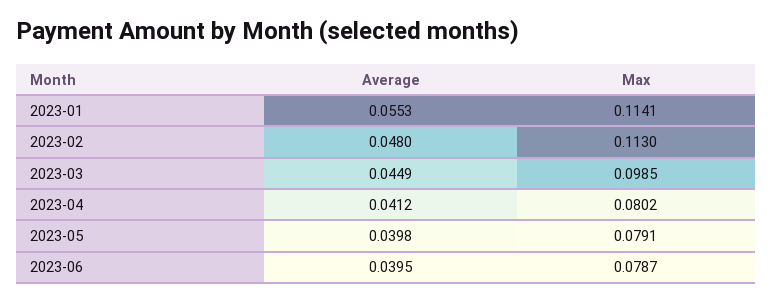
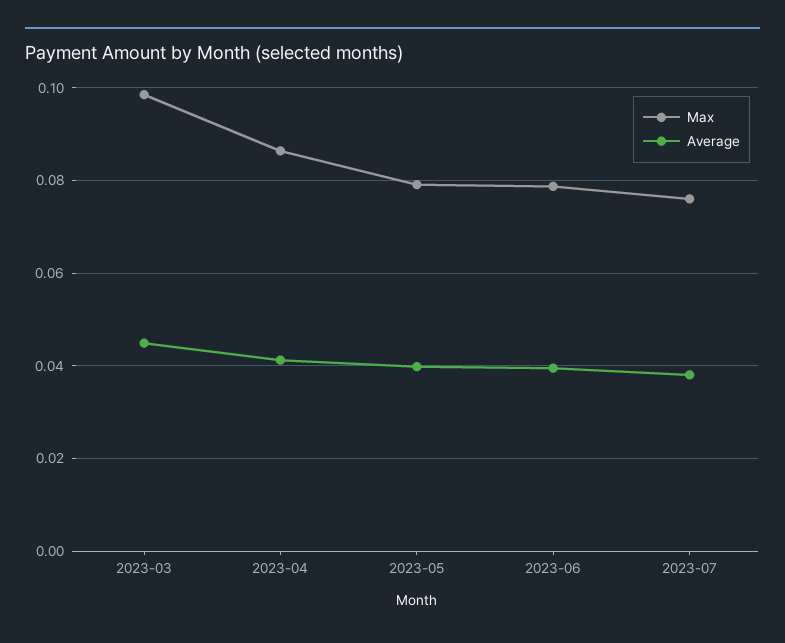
Average, 2023-01: 0.0553 -> none
Max, 2023-01: 0.1141 -> none
Average, 2023-02: 0.048 -> none
Max, 2023-02: 0.113 -> none
Max, 2023-04: 0.0802 -> 0.086
Max, 2023-07: none -> 0.076
Average, 2023-07: none -> 0.038

